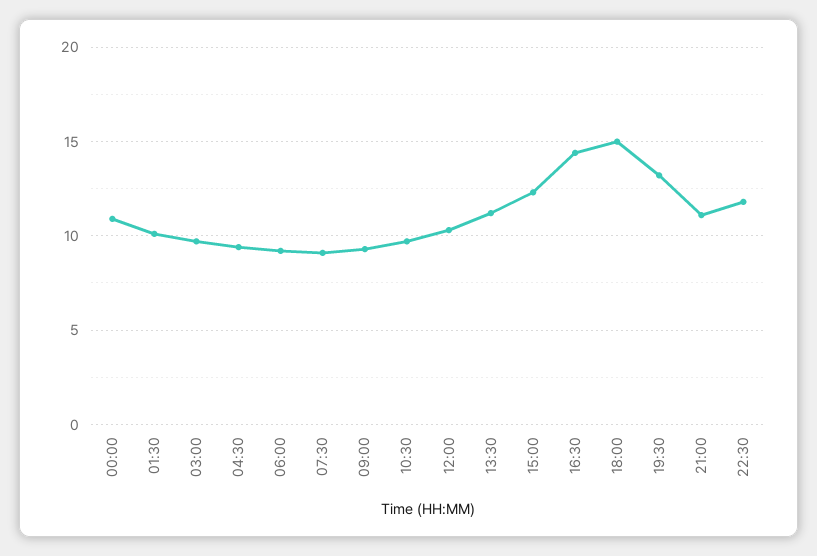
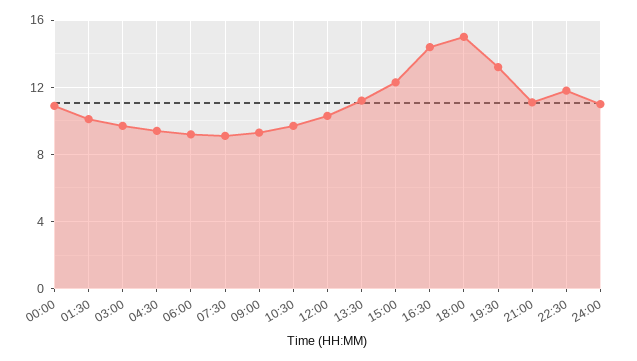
24:00: none -> 11

